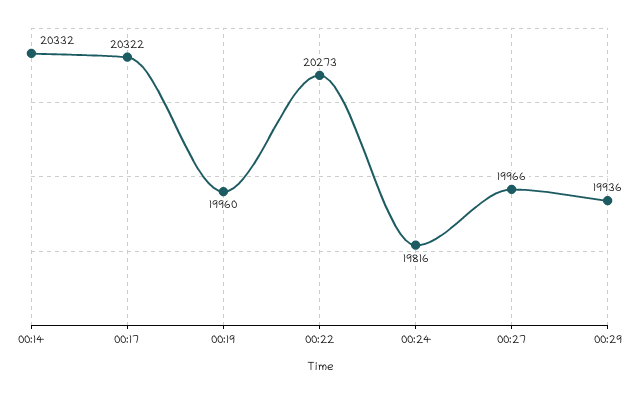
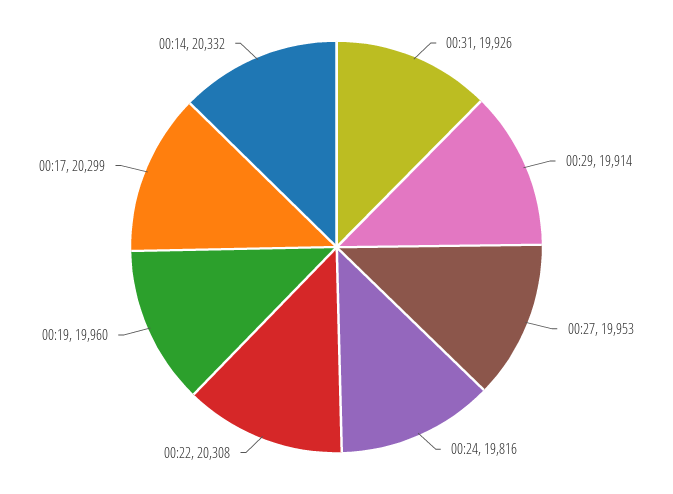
00:17: 20322 -> 20299
00:22: 20273 -> 20308
00:27: 19966 -> 19953
00:29: 19936 -> 19914
00:31: none -> 19926

